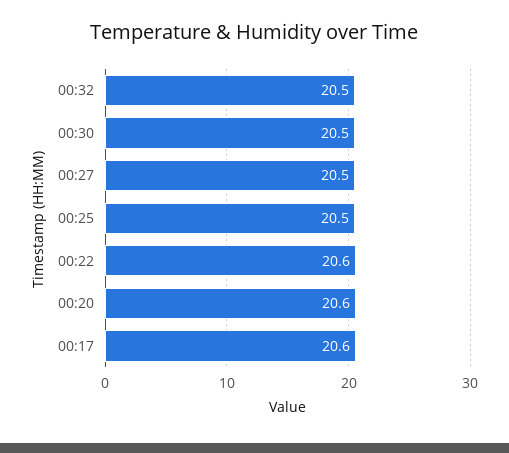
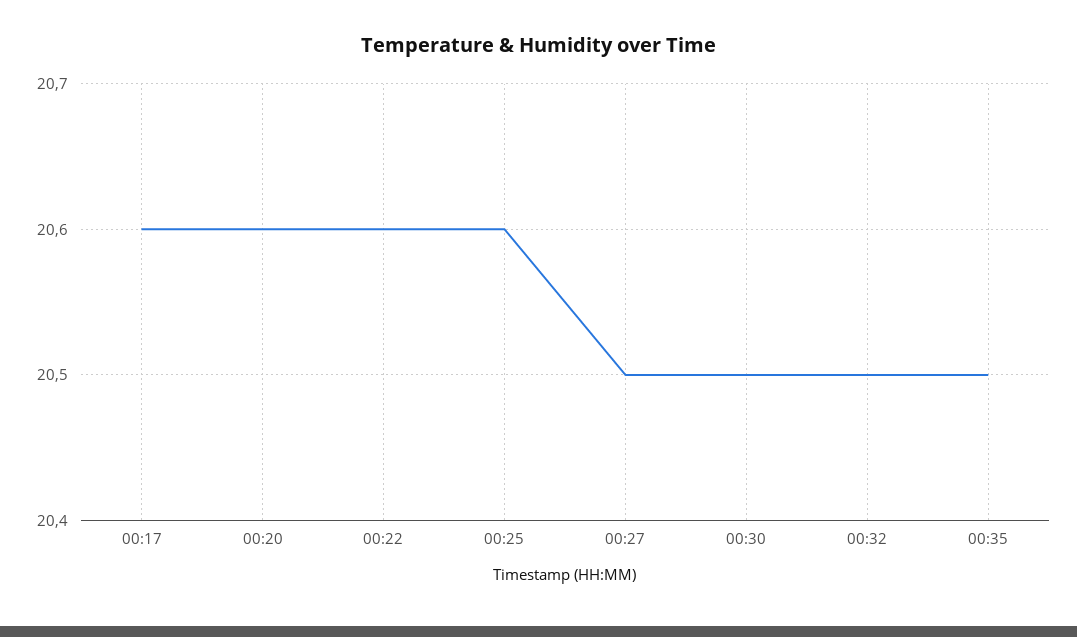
00:25: 20.5 -> 20.6
00:35: none -> 20.5

